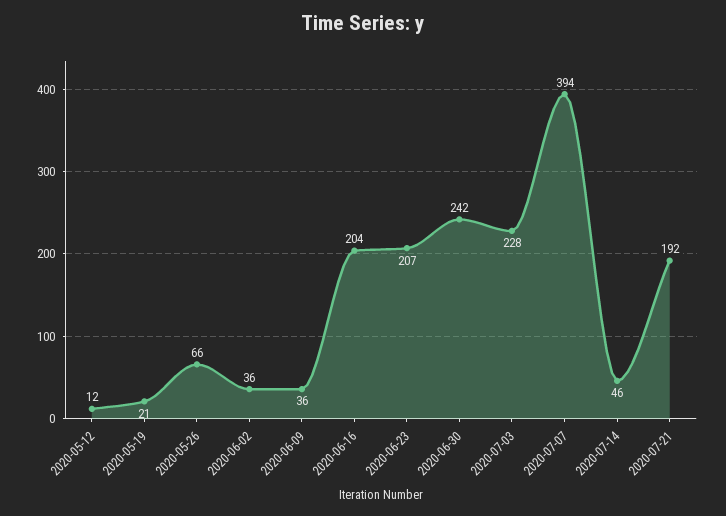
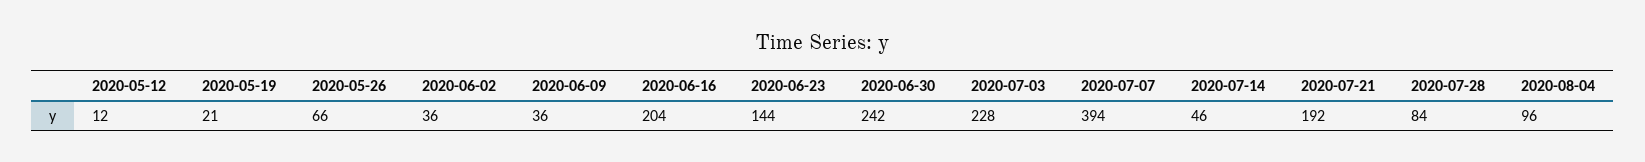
2020-06-23: 207 -> 144
2020-07-28: none -> 84
2020-08-04: none -> 96

